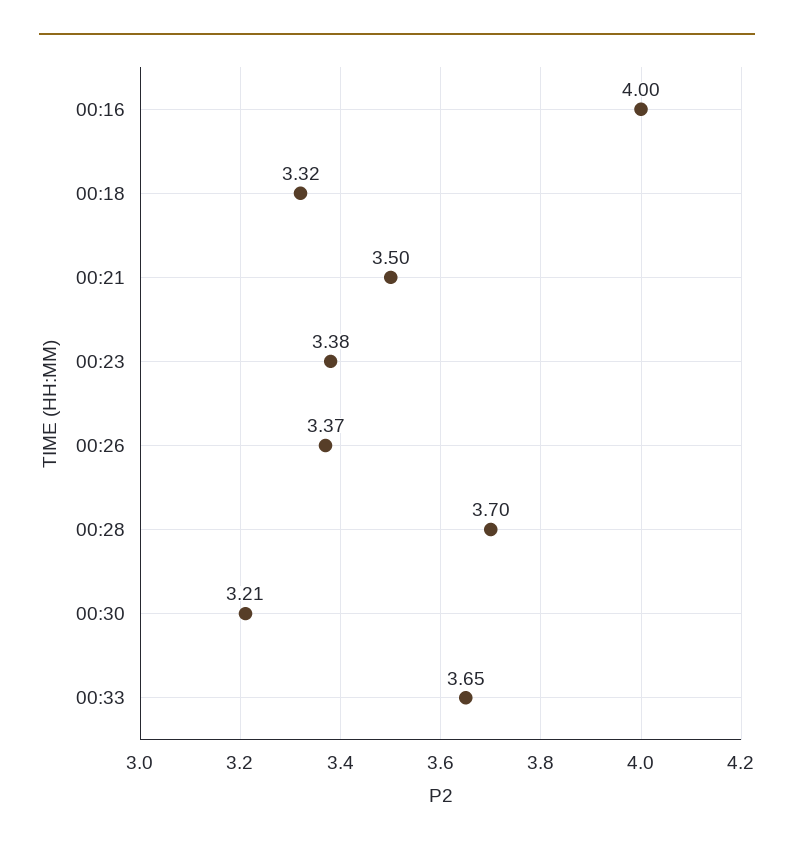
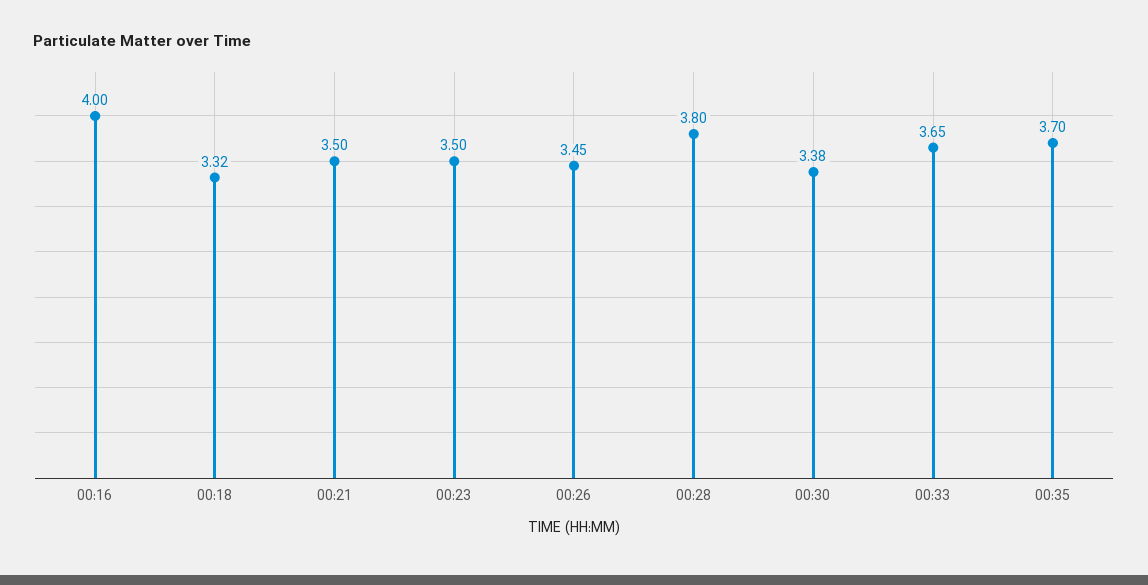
00:23: 3.38 -> 3.5
00:26: 3.37 -> 3.45
00:28: 3.7 -> 3.8
00:30: 3.21 -> 3.38
00:35: none -> 3.7

